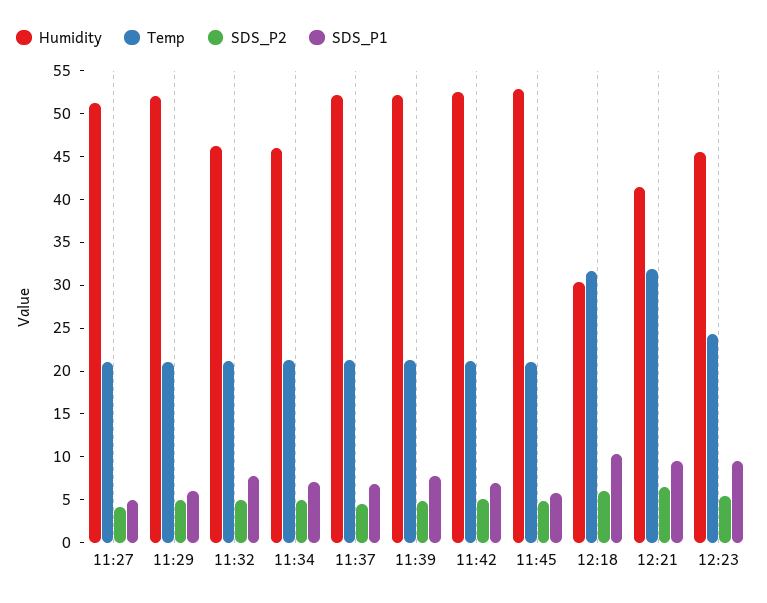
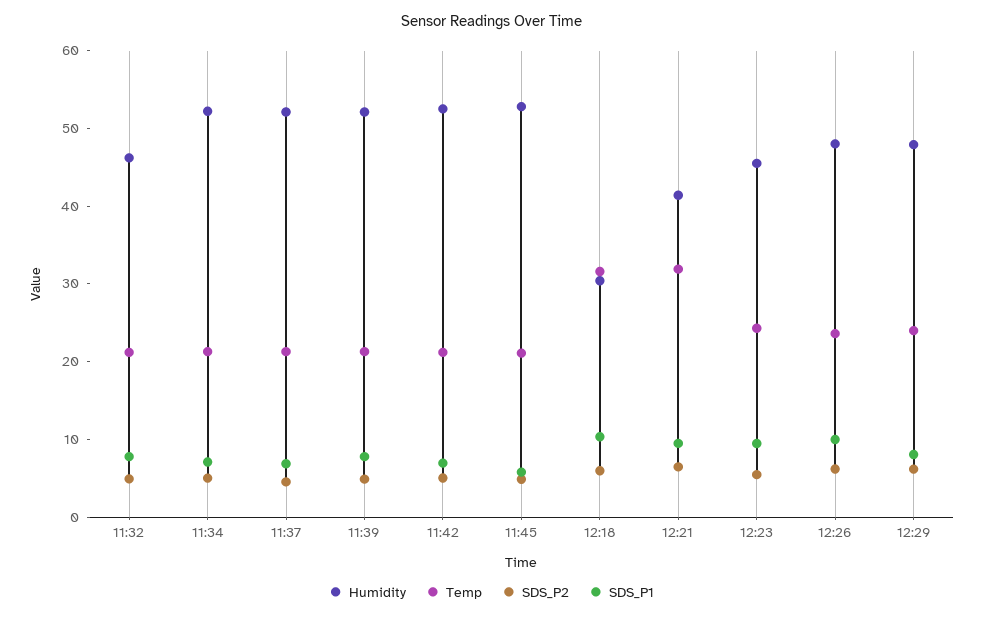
Humidity, 11:27: 51 -> none
Temp, 11:27: 21 -> none
SDS_P2, 11:27: 4 -> none
SDS_P1, 11:27: 5 -> none
Humidity, 11:29: 52 -> none
Temp, 11:29: 21 -> none
SDS_P2, 11:29: 5 -> none
SDS_P1, 11:29: 6 -> none
Humidity, 11:34: 46 -> 52
Humidity, 12:26: none -> 48
Temp, 12:26: none -> 24
SDS_P2, 12:26: none -> 6
SDS_P1, 12:26: none -> 10
Humidity, 12:29: none -> 48
Temp, 12:29: none -> 24
SDS_P2, 12:29: none -> 6
SDS_P1, 12:29: none -> 8

